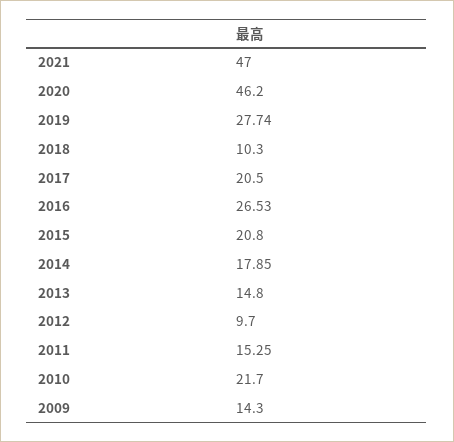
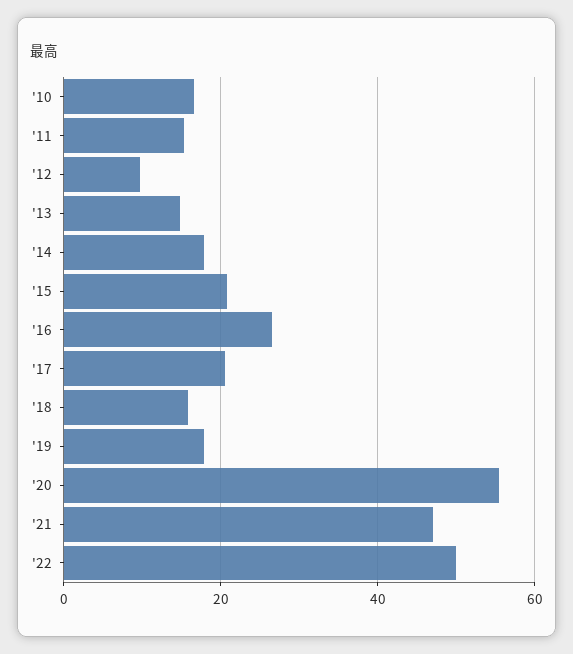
2020: 46.2 -> 56
2019: 27.74 -> 18
2018: 10.3 -> 16
2010: 21.7 -> 16
2009: 14.3 -> none
'22: none -> 50

